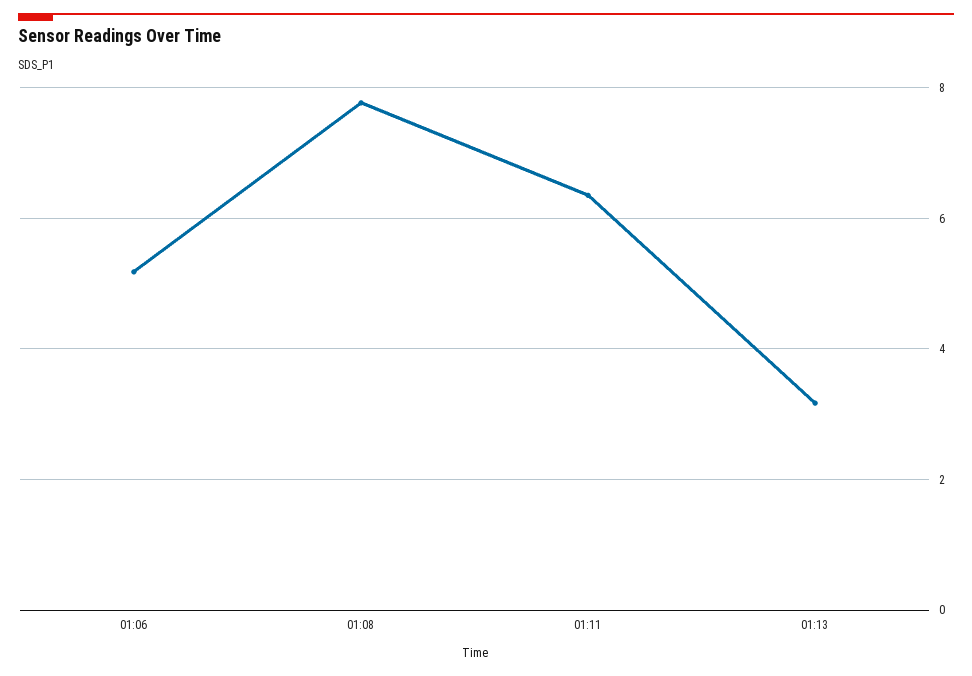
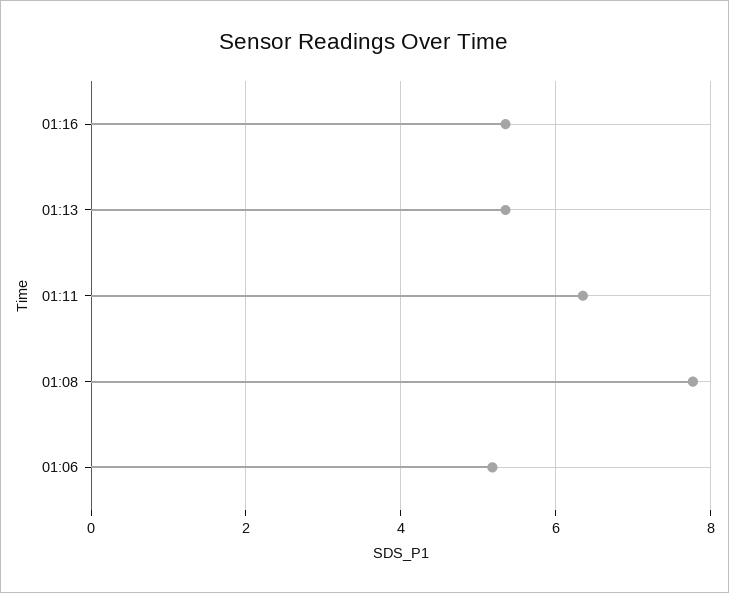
01:13: 3.2 -> 5.4
01:16: none -> 5.4

